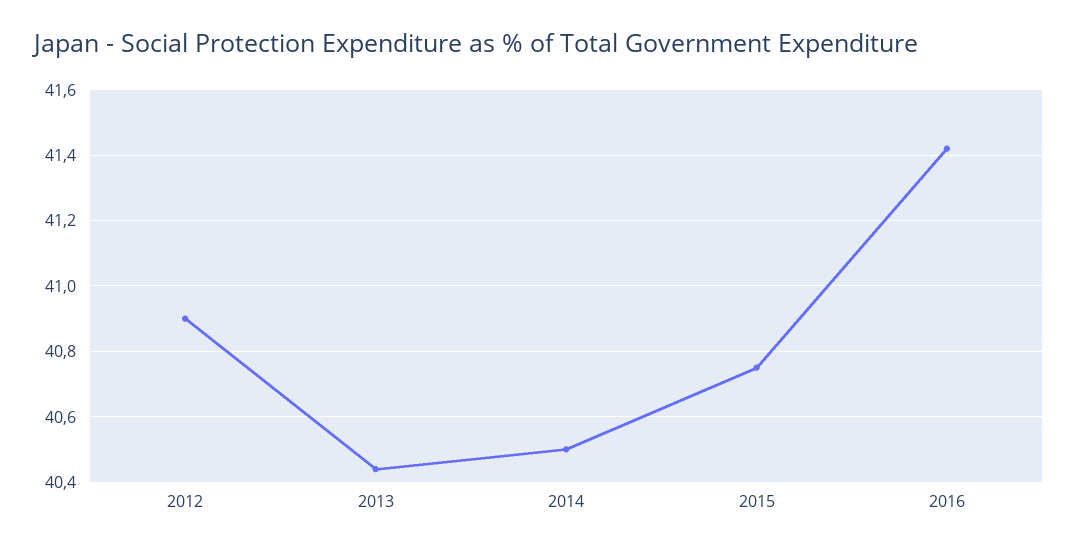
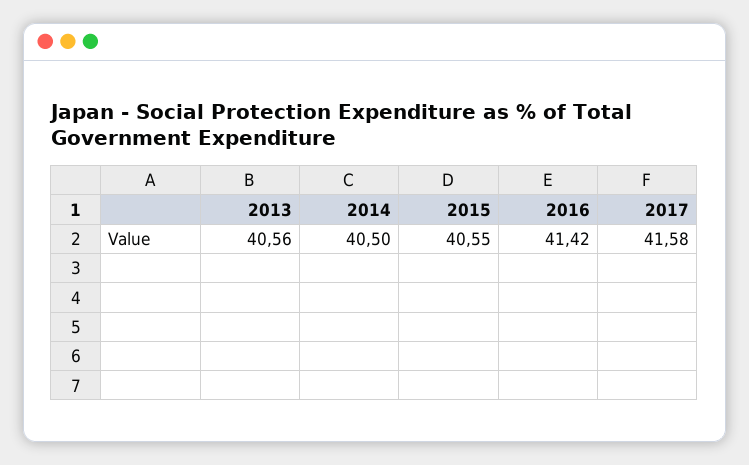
2012: 40.9 -> none
2013: 40.45 -> 40.56
2015: 40.75 -> 40.55
2017: none -> 41.58

